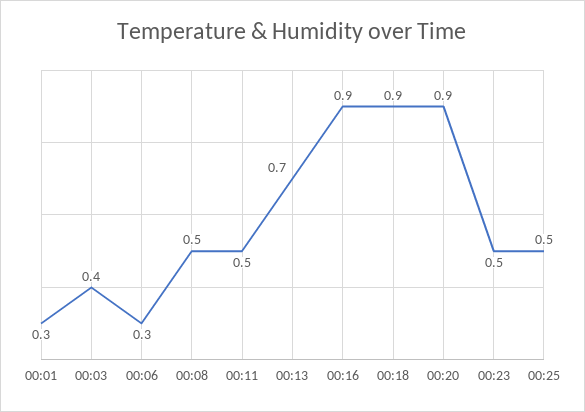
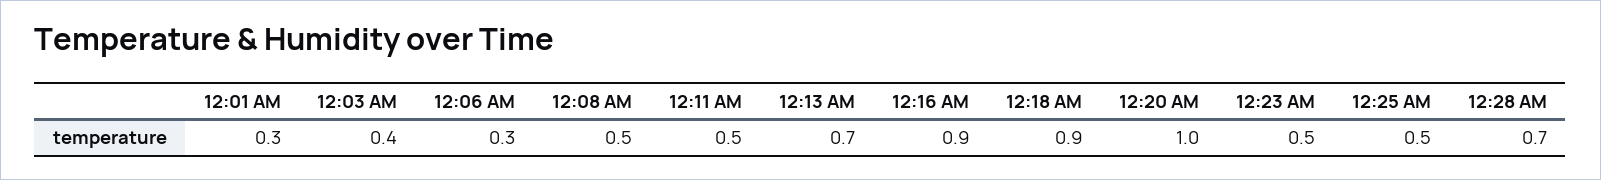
00:20: 0.9 -> 1
12:28 AM: none -> 0.7

